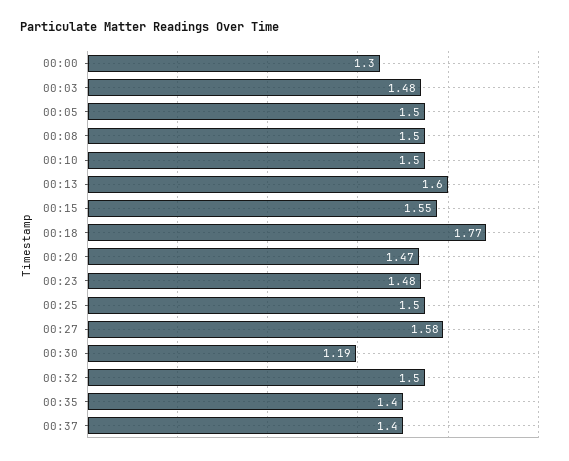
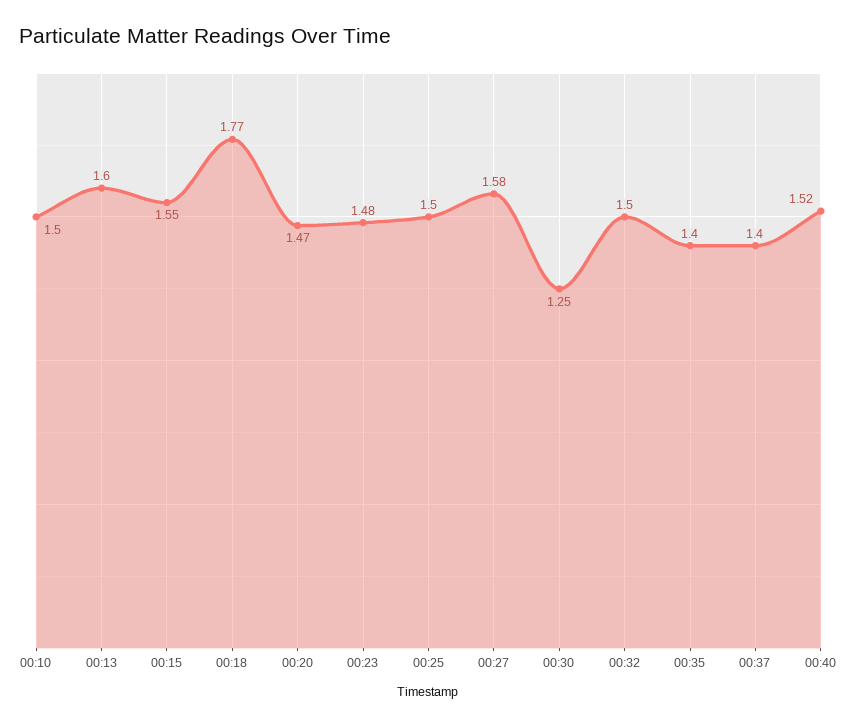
00:00: 1.3 -> none
00:03: 1.48 -> none
00:05: 1.5 -> none
00:08: 1.5 -> none
00:30: 1.19 -> 1.25
00:40: none -> 1.52

